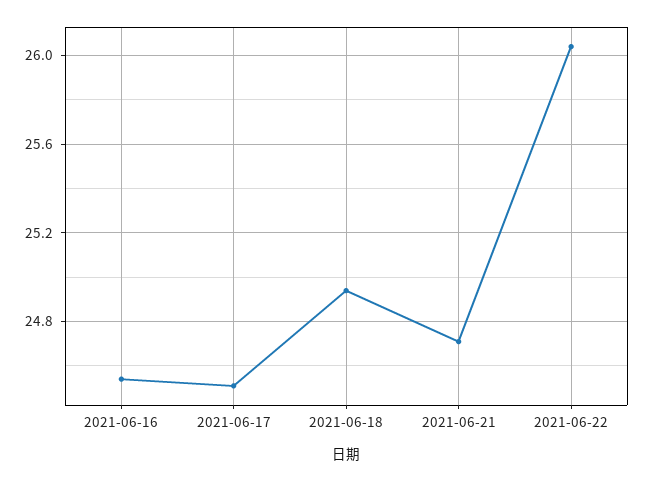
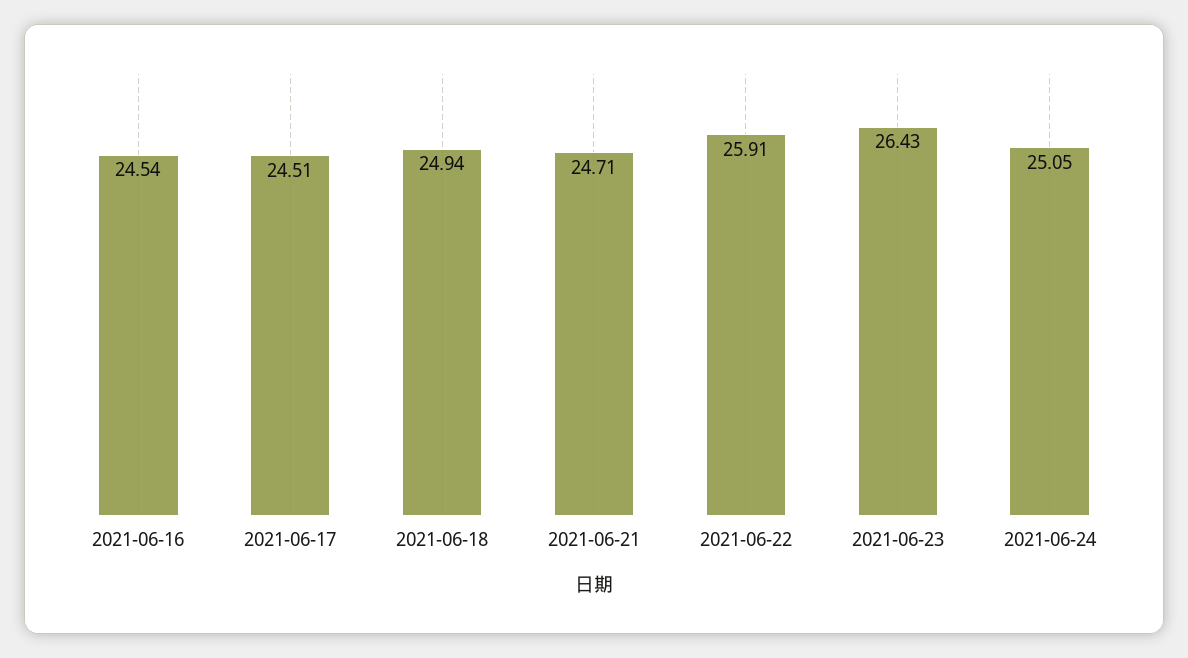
2021-06-22: 26.05 -> 25.91
2021-06-23: none -> 26.43
2021-06-24: none -> 25.05

